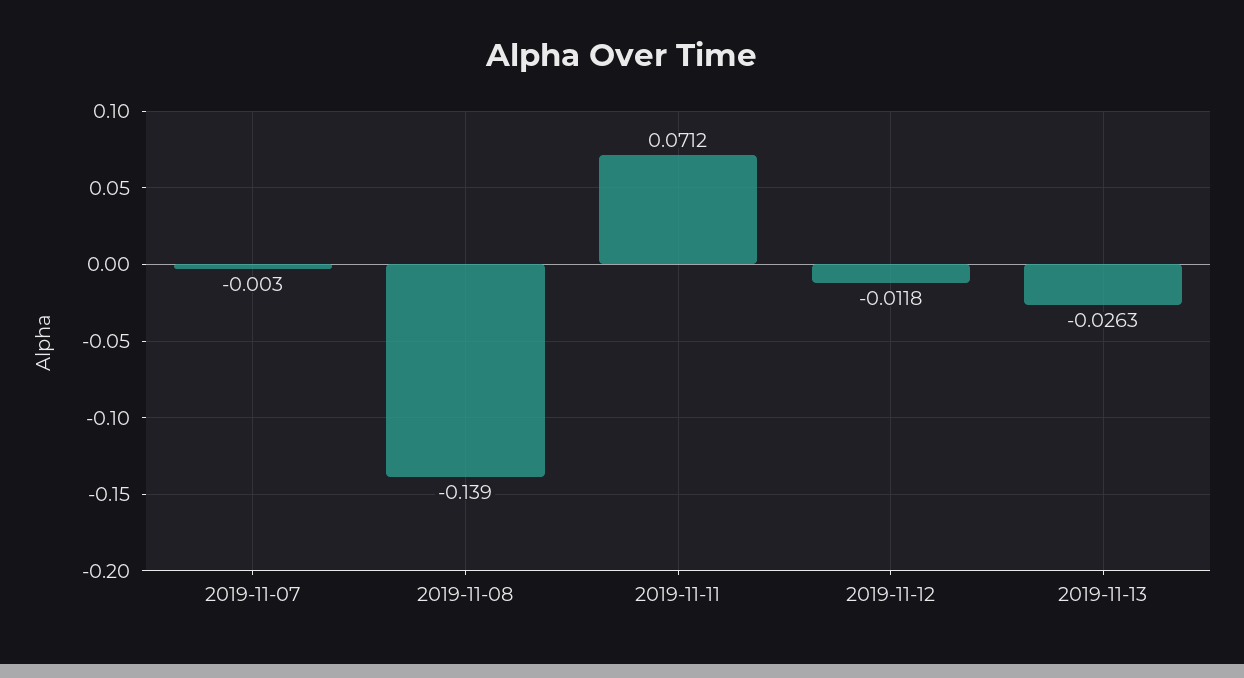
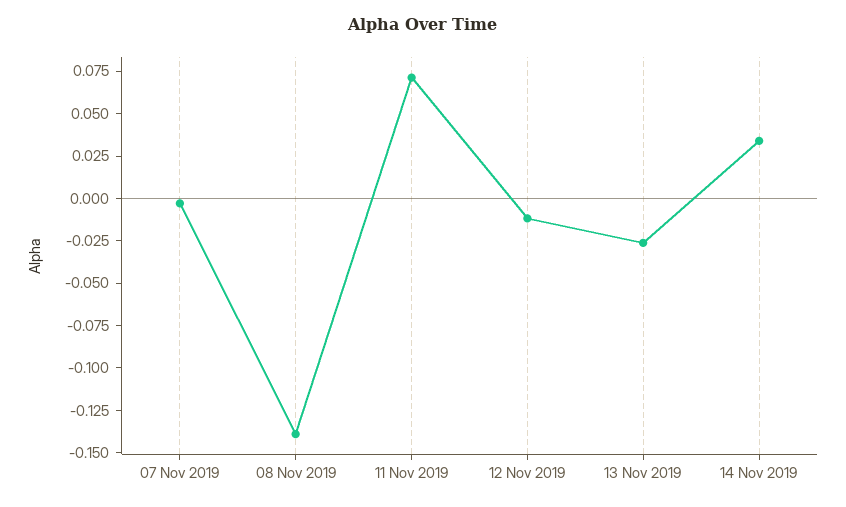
14 Nov 2019: none -> 0.035

